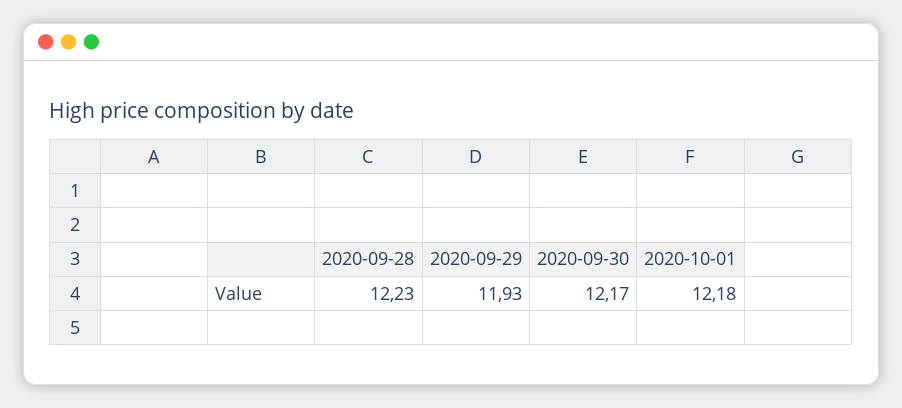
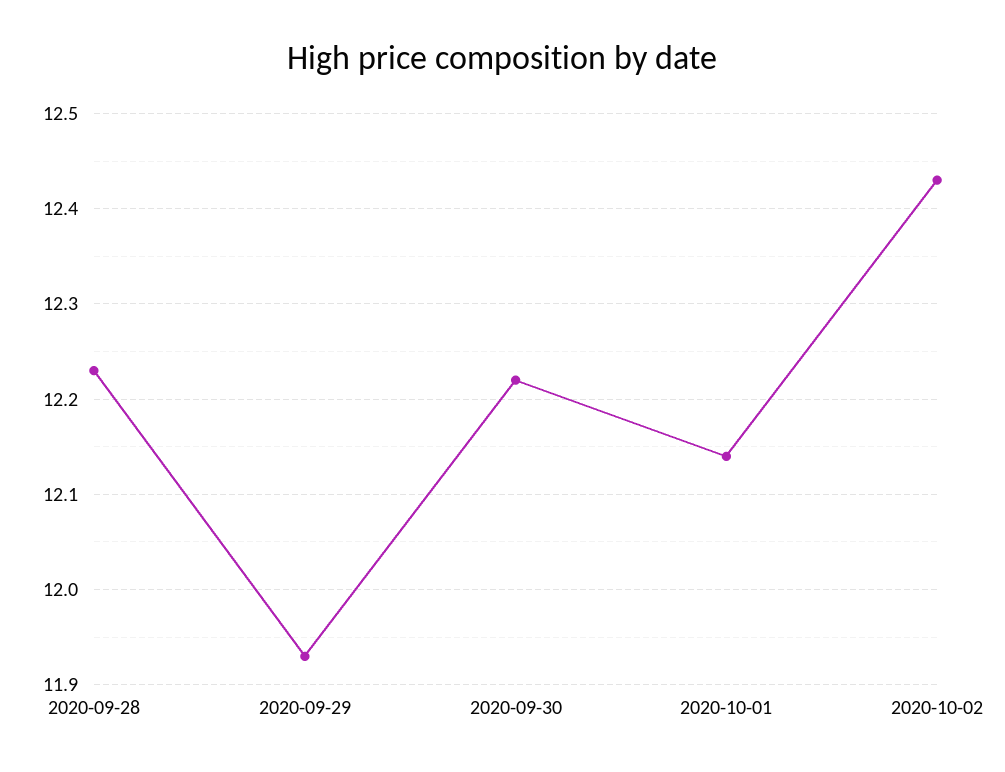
2020-09-30: 12.17 -> 12.22
2020-10-01: 12.18 -> 12.14
2020-10-02: none -> 12.43

